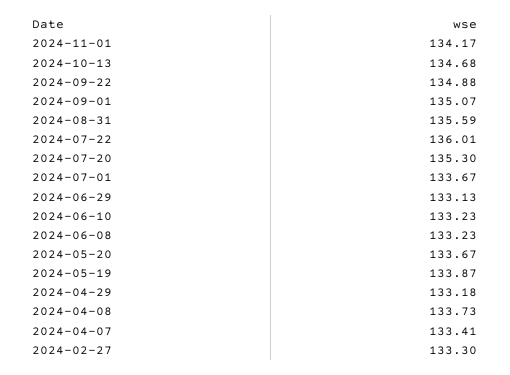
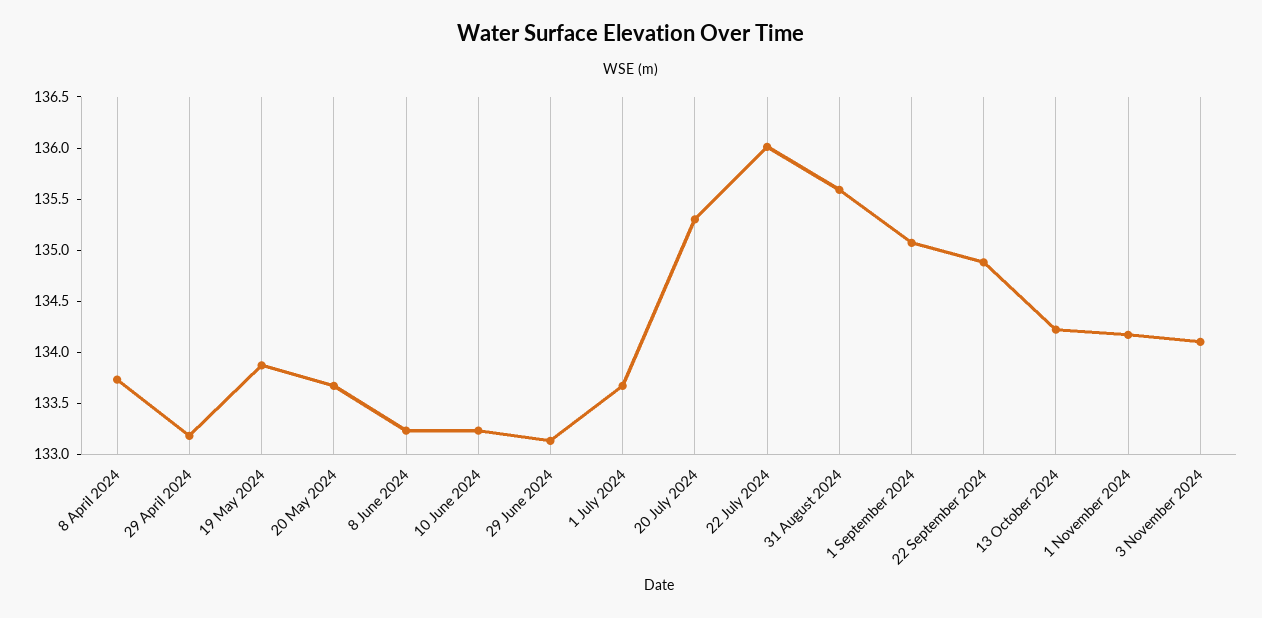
2024-10-13: 134.68 -> 134.2
2024-04-07: 133.41 -> none
2024-02-27: 133.3 -> none
3 November 2024: none -> 134.1

